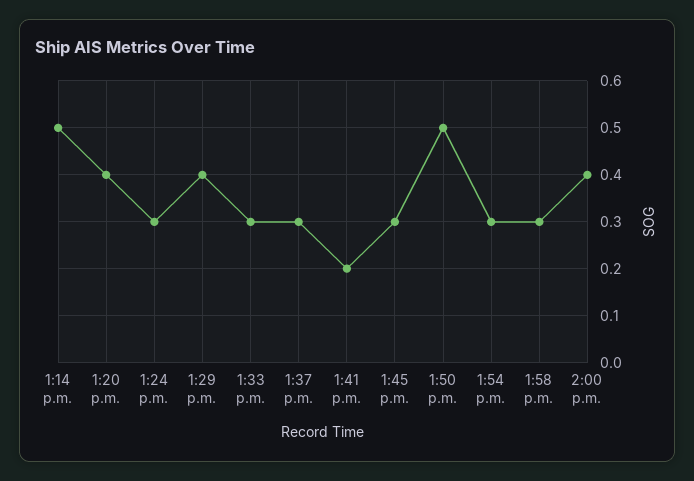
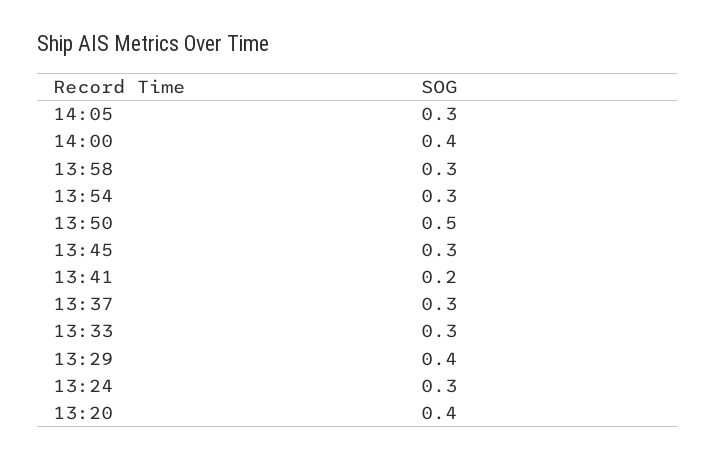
1:14 p.m.: 0.5 -> none
14:05: none -> 0.3

